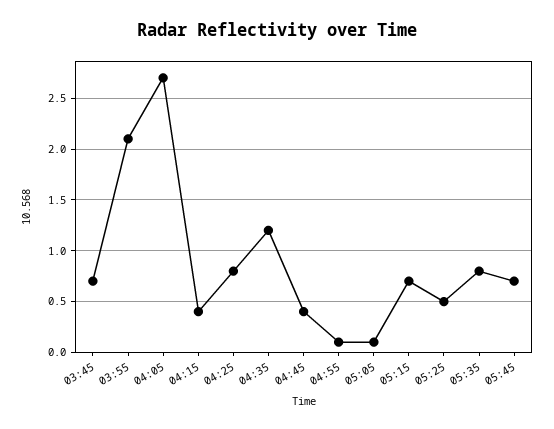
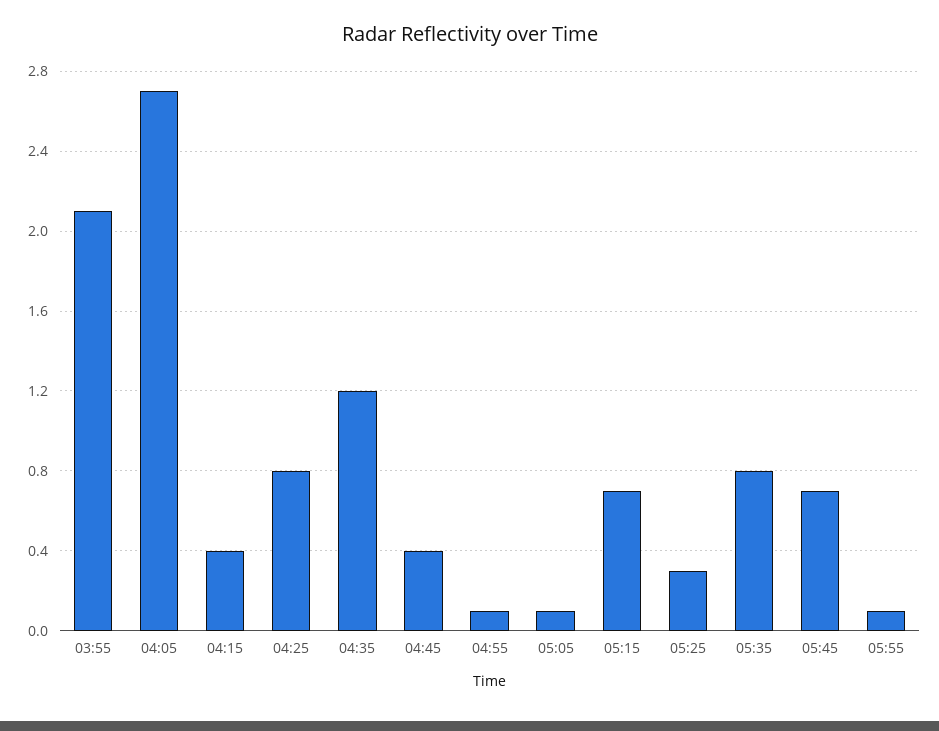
03:45: 0.7 -> none
05:25: 0.5 -> 0.3
05:55: none -> 0.1

